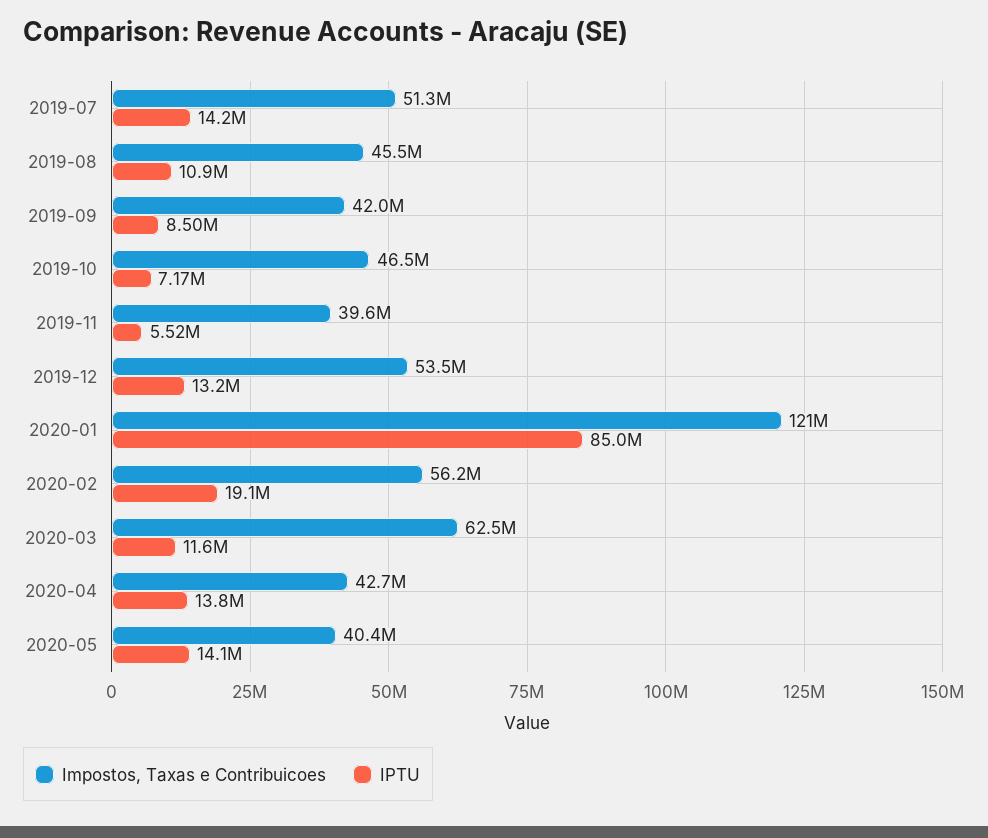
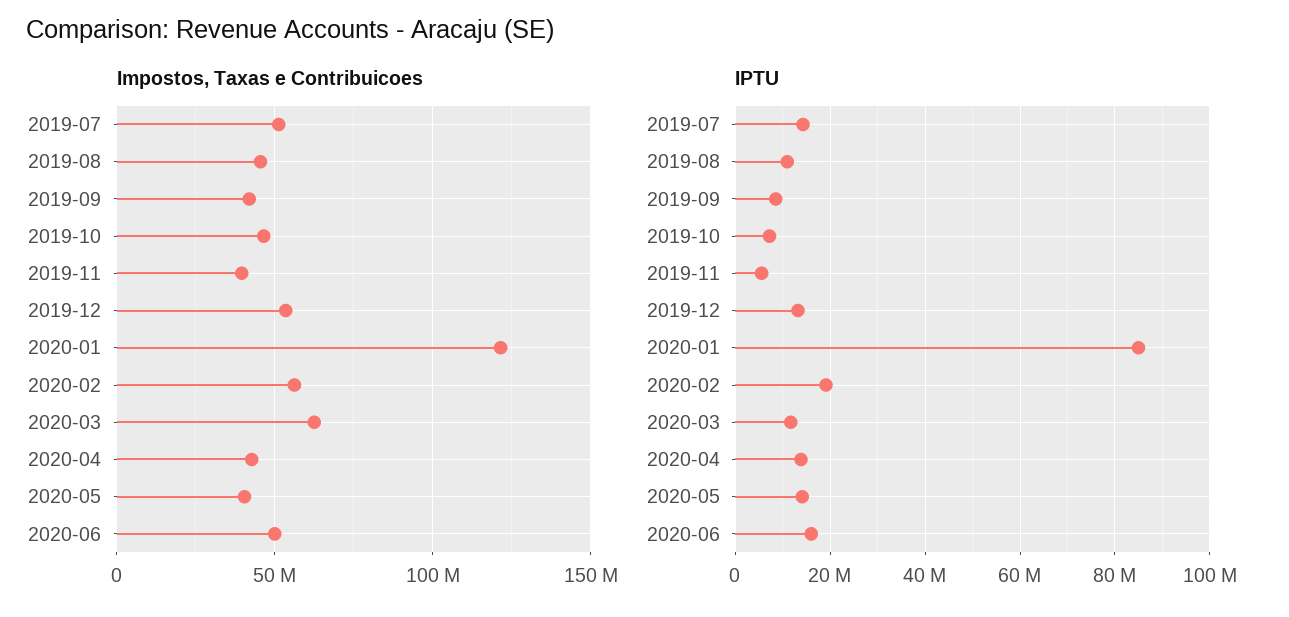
Impostos, Taxas e Contribuicoes, 2020-06: none -> 50000000
IPTU, 2020-06: none -> 16000000

